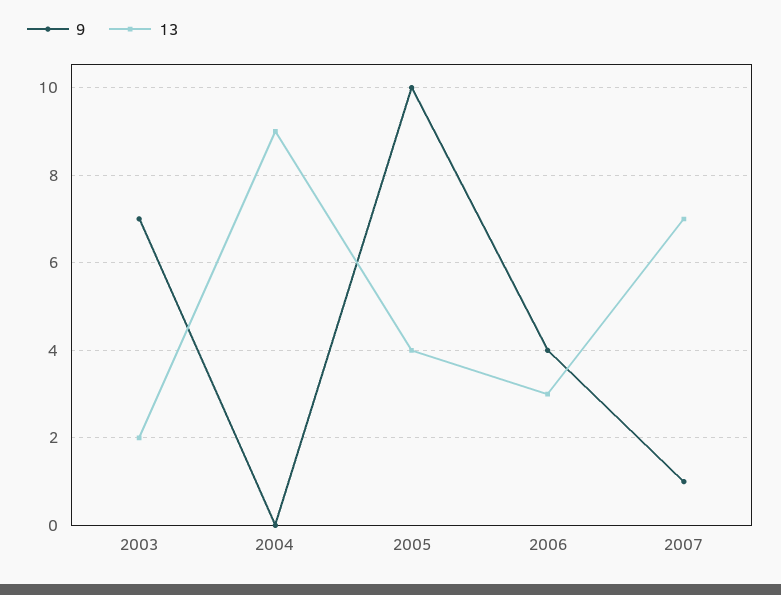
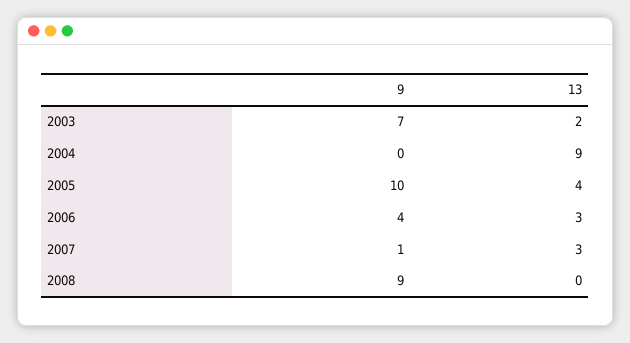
13, 2007: 7 -> 3
9, 2008: none -> 9
13, 2008: none -> 0

